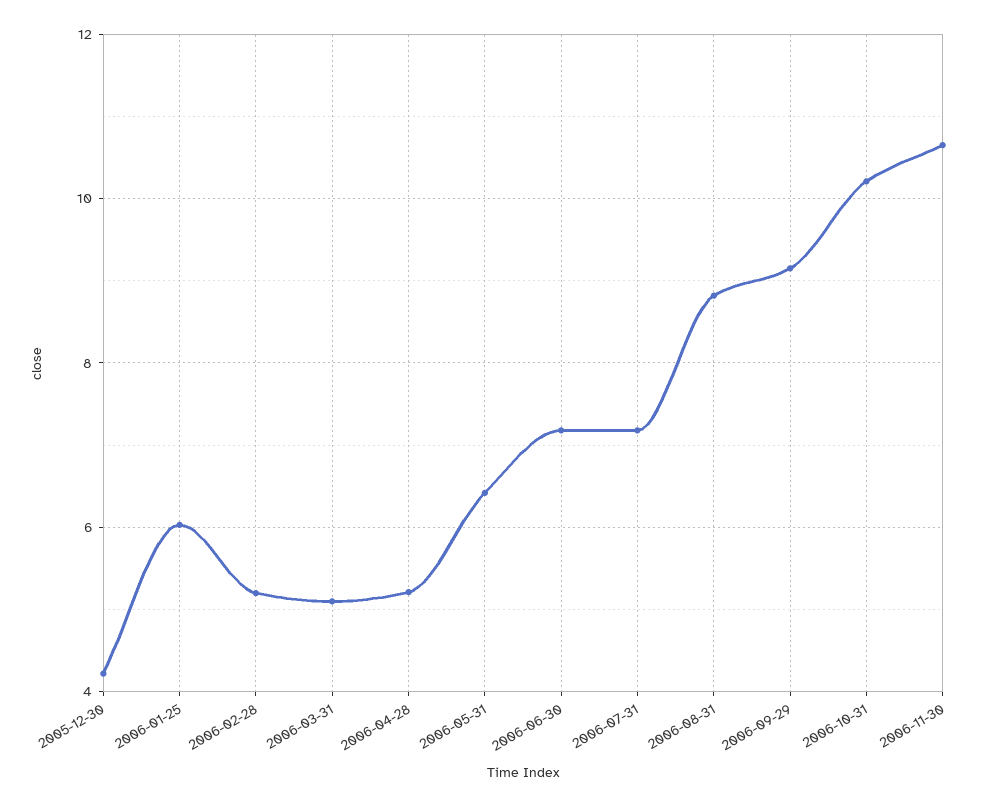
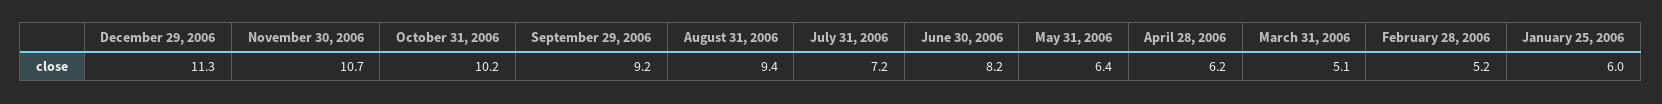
2005-12-30: 4.2 -> none
2006-04-28: 5.2 -> 6.2
2006-06-30: 7.2 -> 8.2
2006-08-31: 8.8 -> 9.4
December 29, 2006: none -> 11.3

